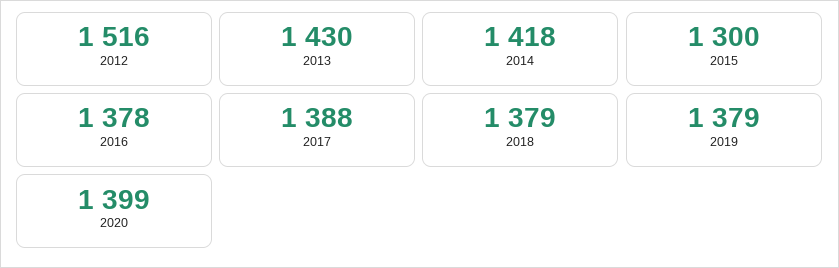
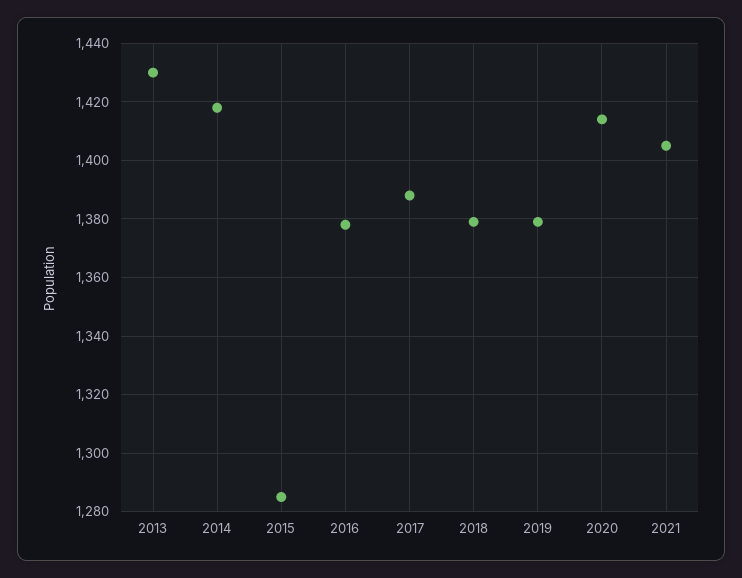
2012: 1516 -> none
2015: 1300 -> 1285
2020: 1399 -> 1415
2021: none -> 1405

